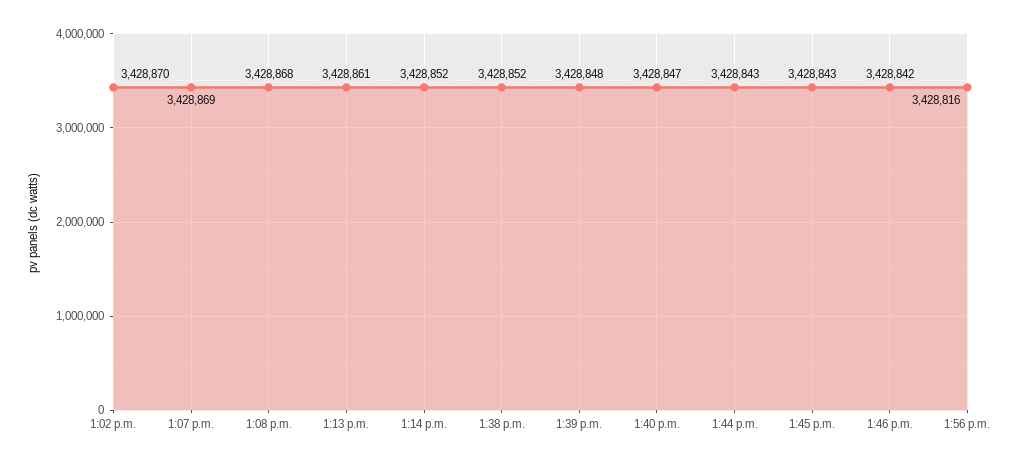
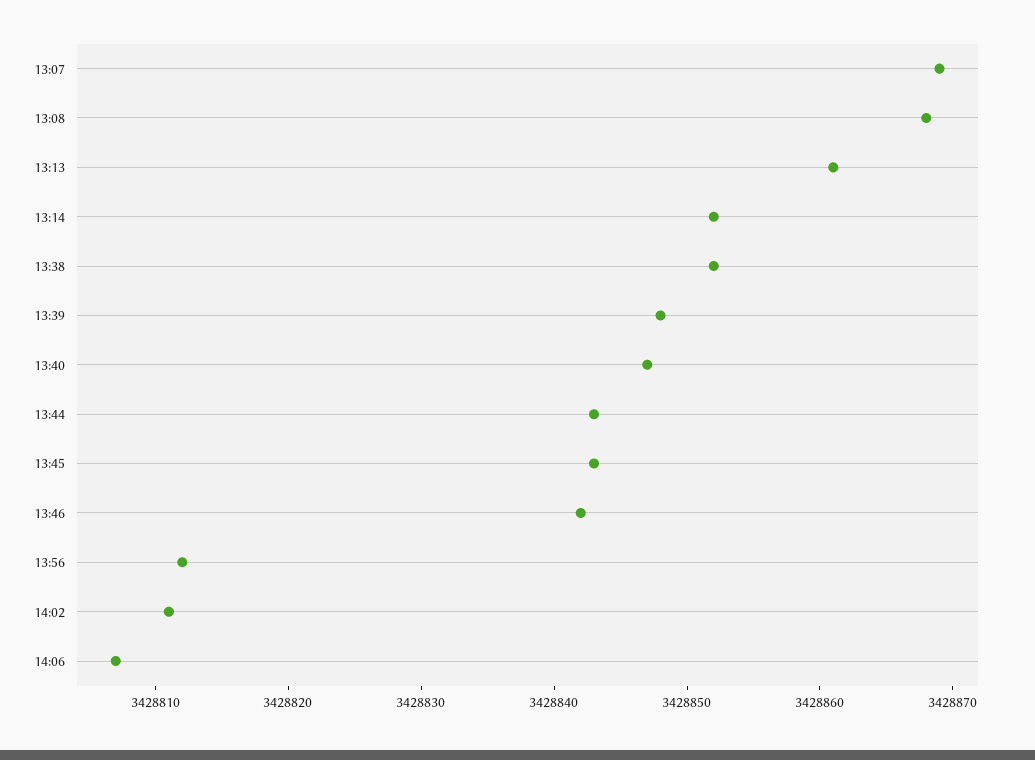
1:02 p.m.: 3428870 -> none
1:56 p.m.: 3428816 -> 3428812
14:02: none -> 3428811
14:06: none -> 3428807

